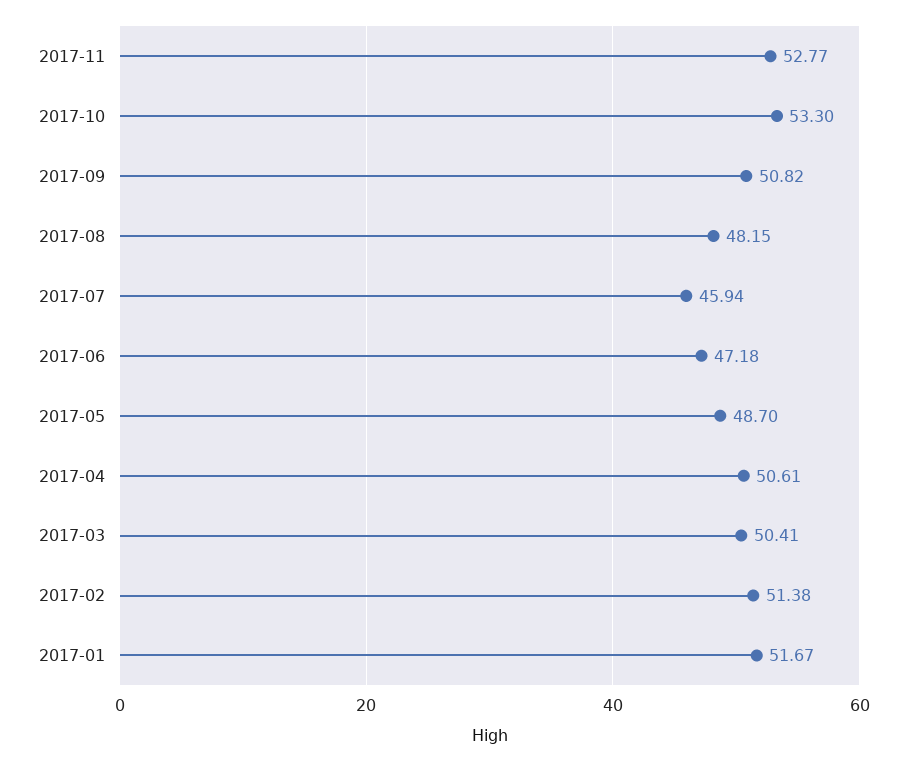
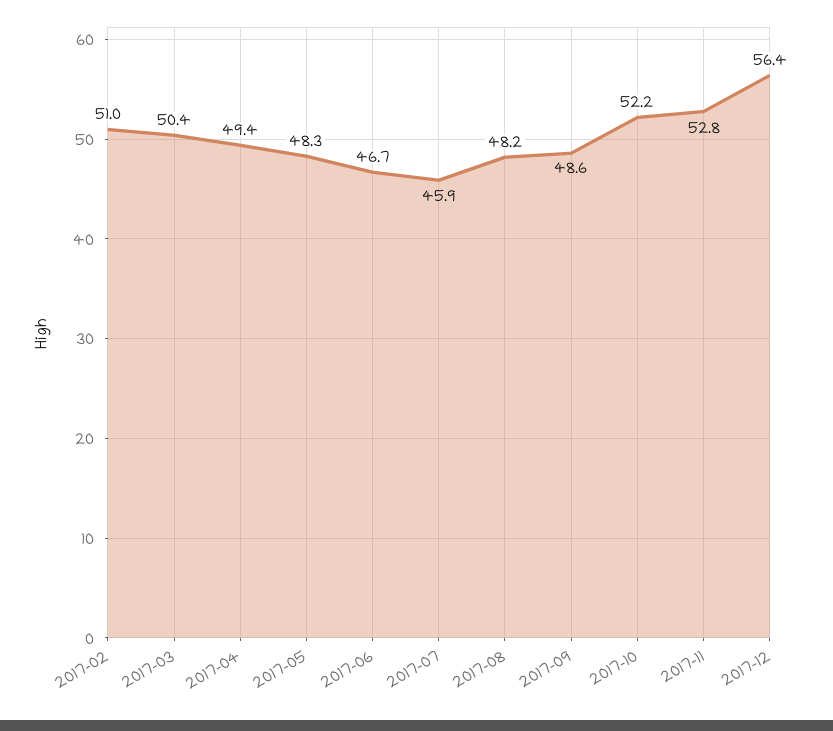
2017-10: 53.3 -> 52.2
2017-09: 50.82 -> 48.6
2017-06: 47.18 -> 46.7
2017-05: 48.7 -> 48.3
2017-04: 50.61 -> 49.4
2017-02: 51.38 -> 51
2017-01: 51.67 -> none
2017-12: none -> 56.4

